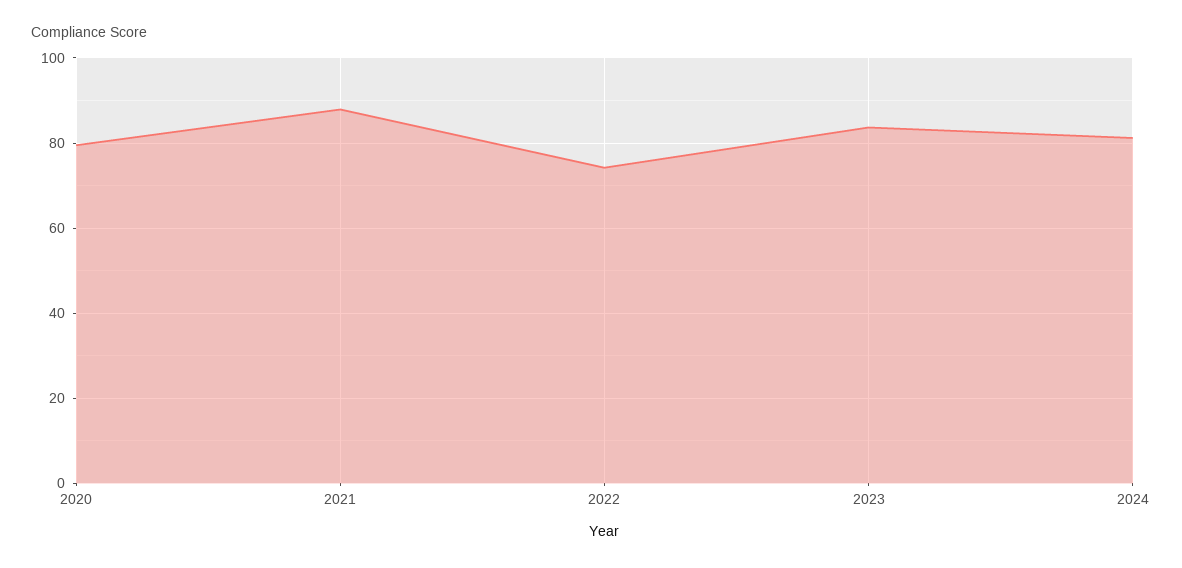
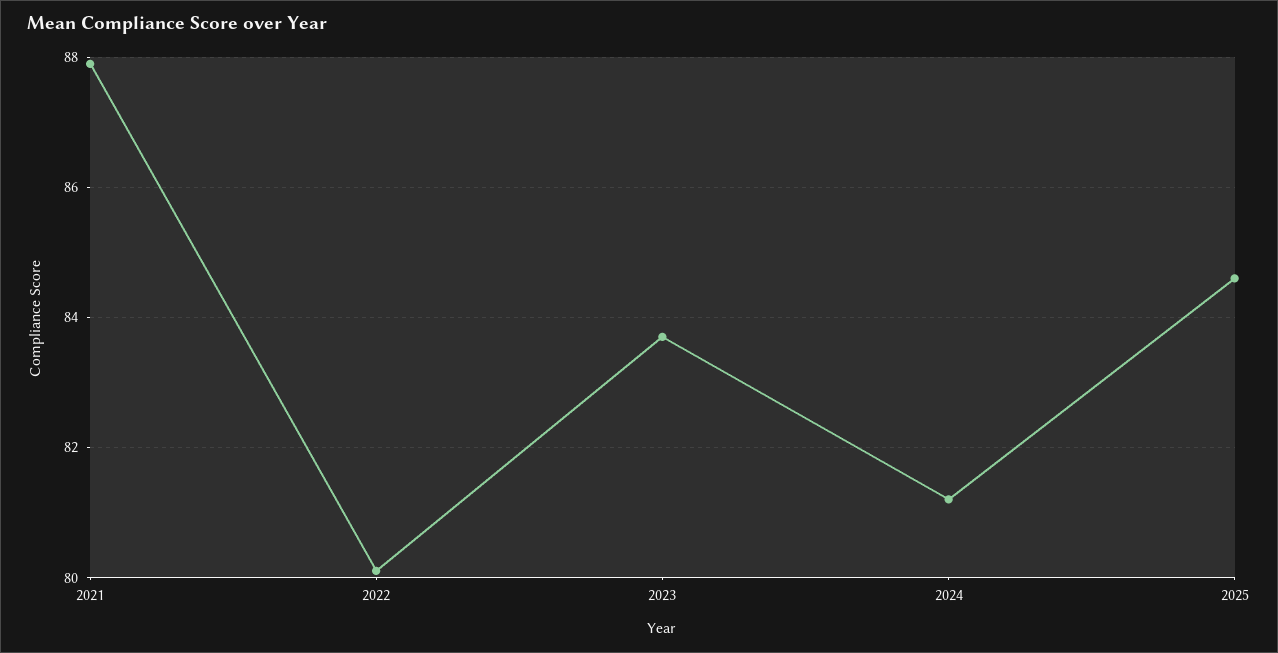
2020: 80 -> none
2022: 74 -> 80
2025: none -> 84.5

